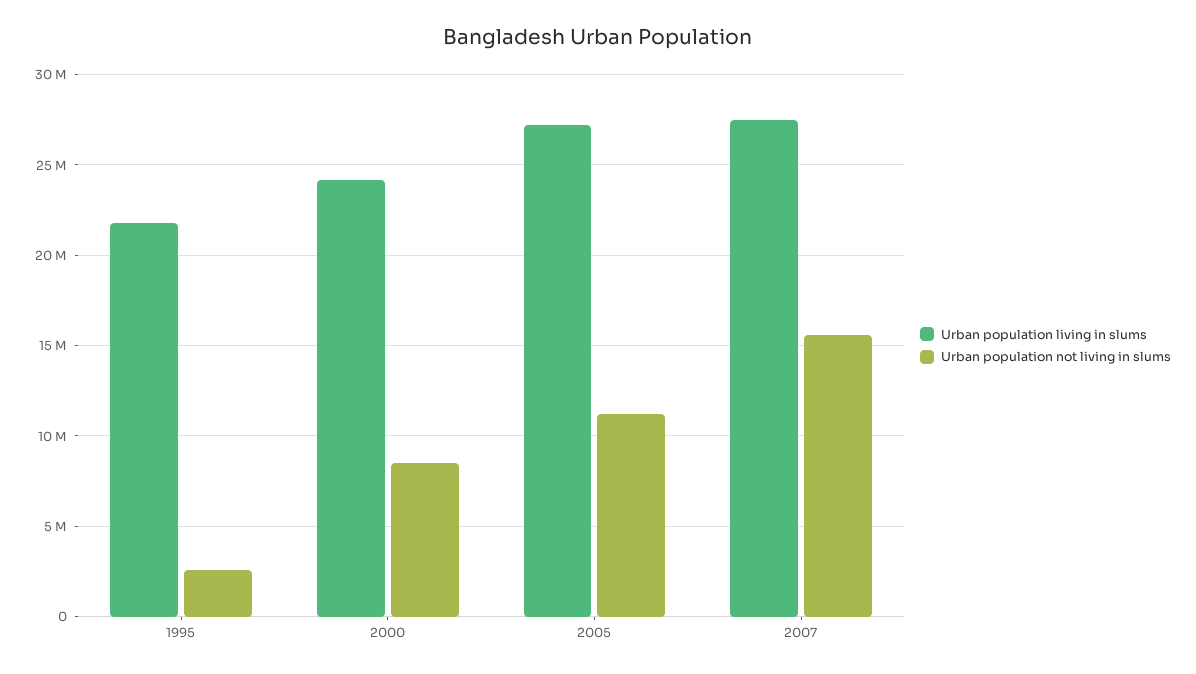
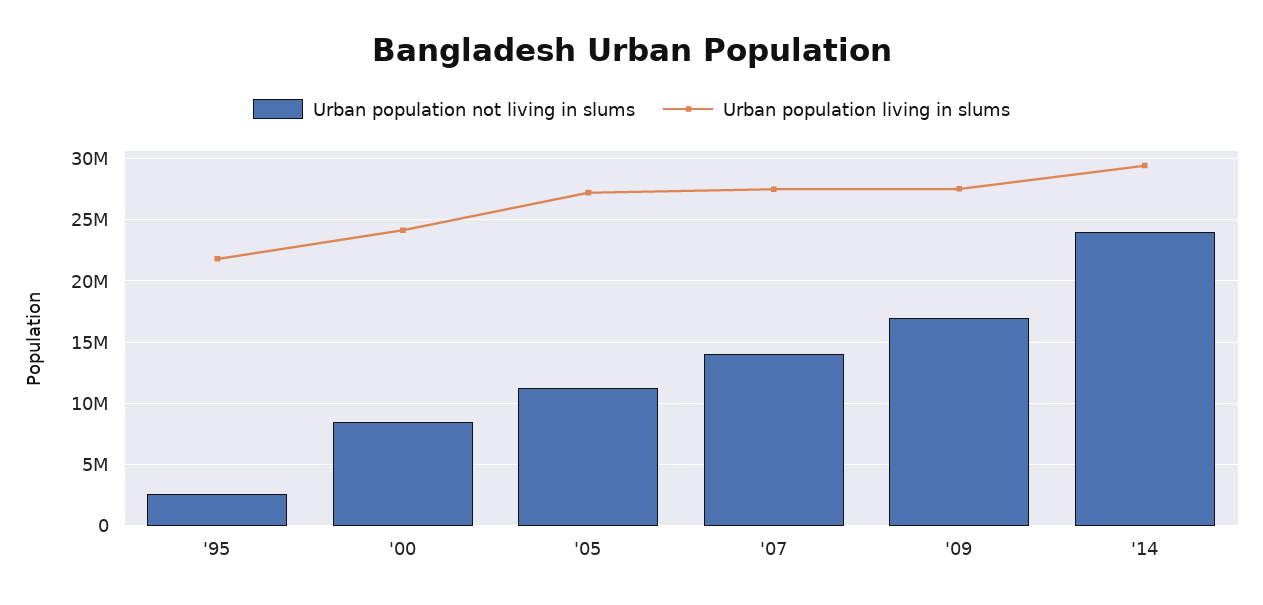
Urban population not living in slums, 2007: 15500000 -> 14000000
Urban population not living in slums, '09: none -> 17000000
Urban population living in slums, '09: none -> 27500000
Urban population not living in slums, '14: none -> 24000000
Urban population living in slums, '14: none -> 29500000

